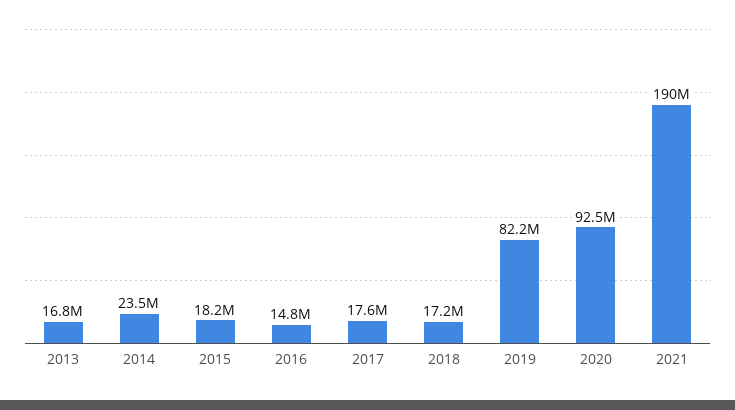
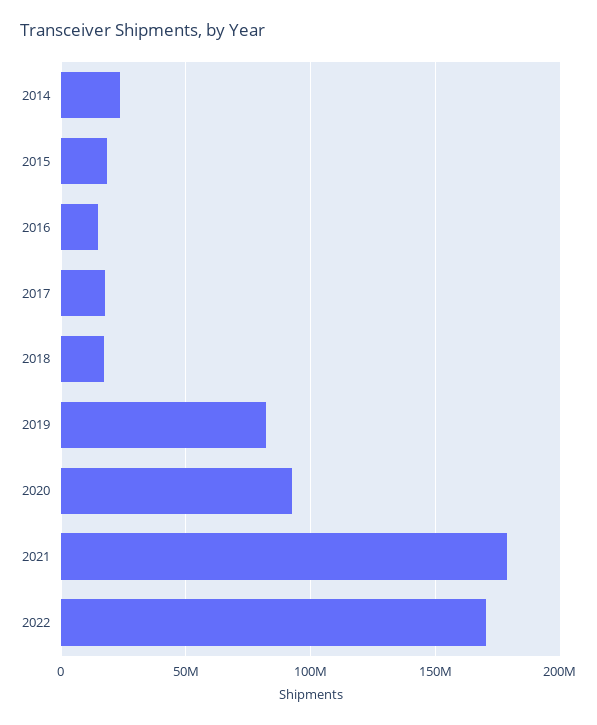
2013: 16800000 -> none
2021: 190000000 -> 180000000
2022: none -> 170000000

